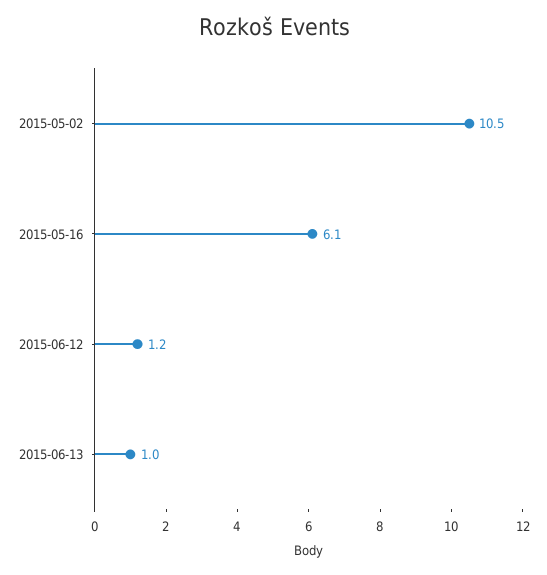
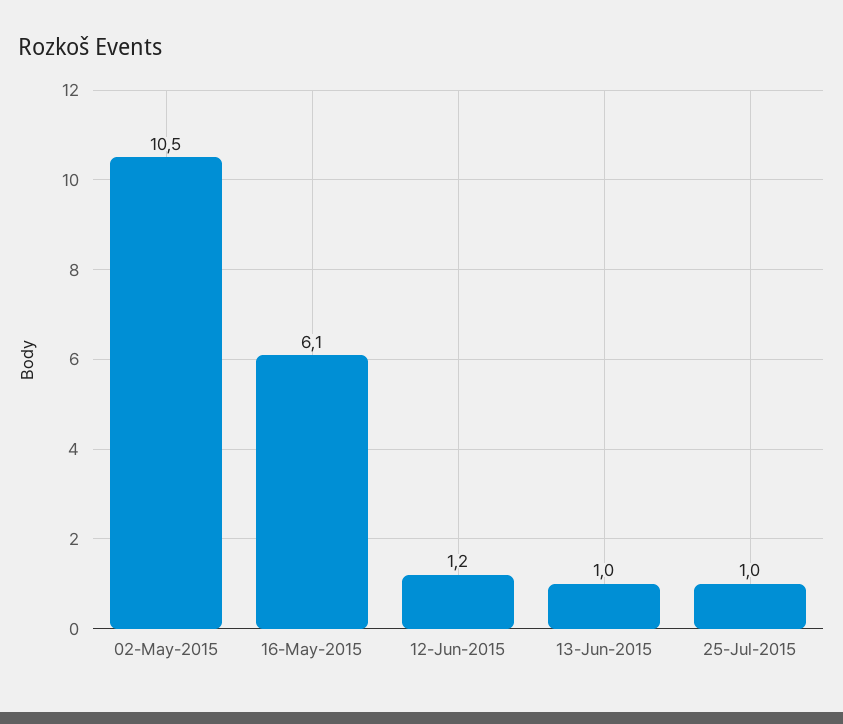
25-Jul-2015: none -> 1

